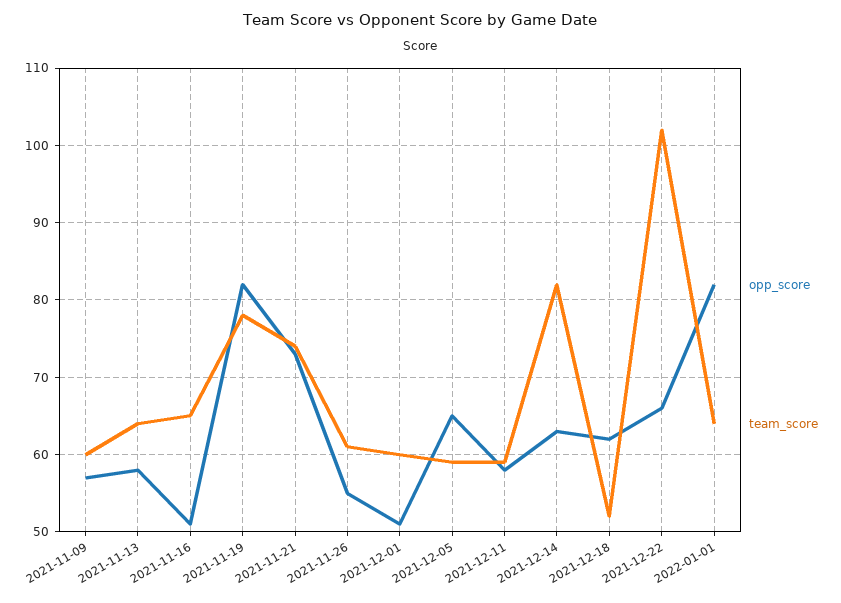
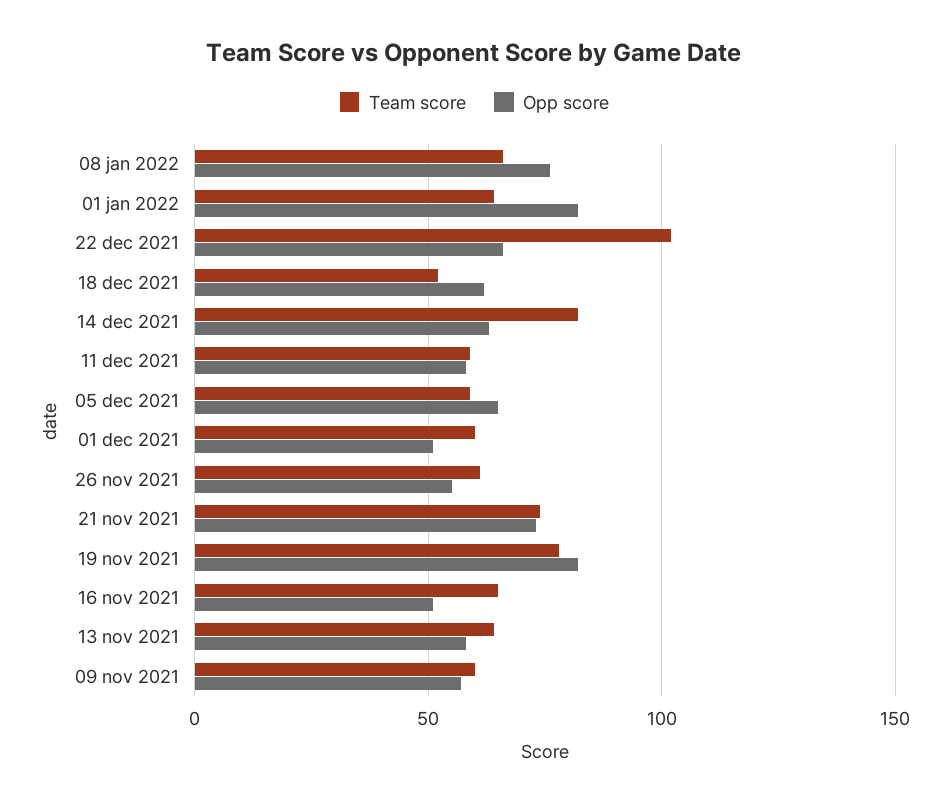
team_score, 08 jan 2022: none -> 65
opp_score, 08 jan 2022: none -> 75

